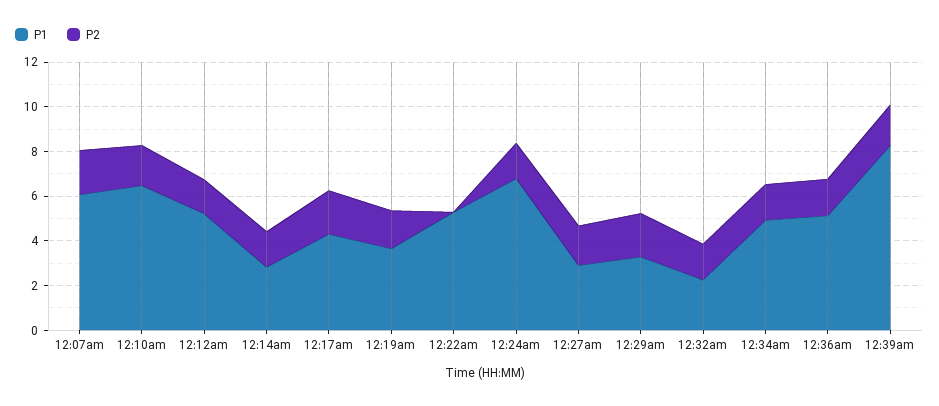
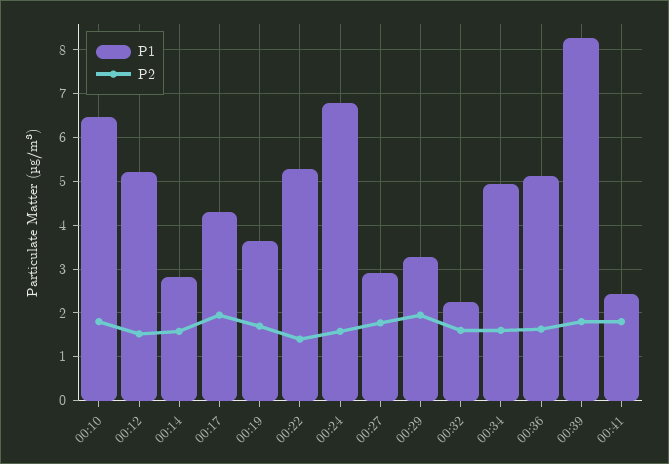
P1, 12:07am: 6 -> none
P2, 12:07am: 2 -> none
P2, 12:22am: 0 -> 1.4
P1, 00:41: none -> 2.4
P2, 00:41: none -> 1.8

